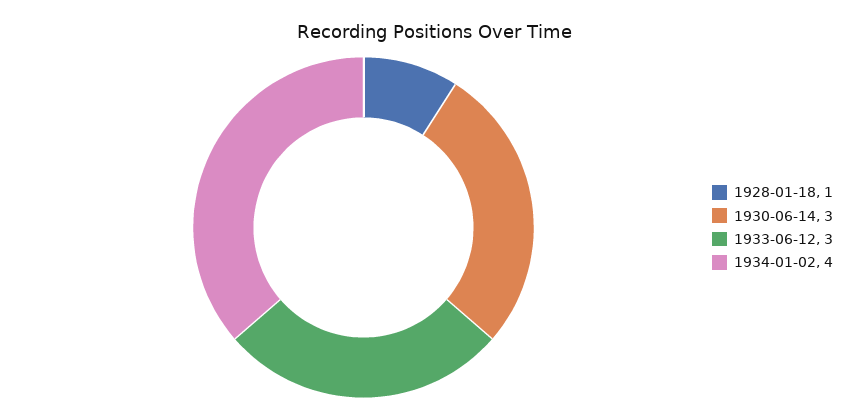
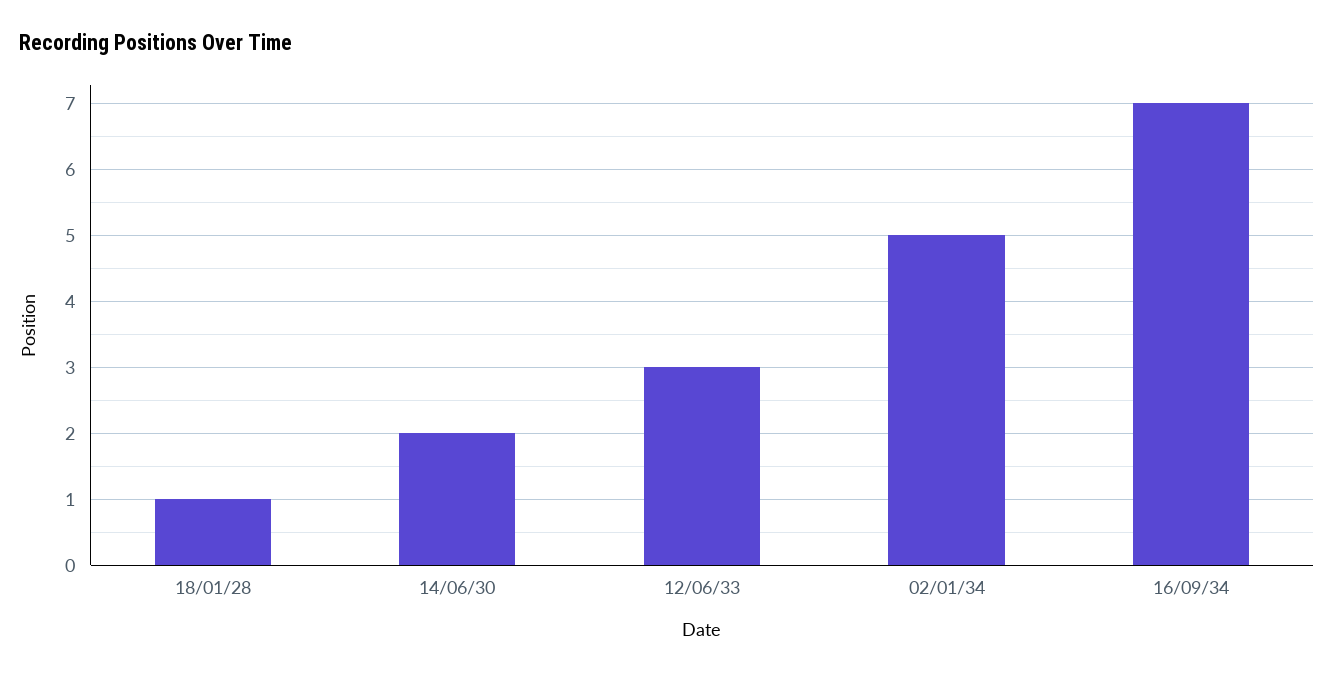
1930-06-14: 3 -> 2
1934-01-02: 4 -> 5
16/09/34: none -> 7

